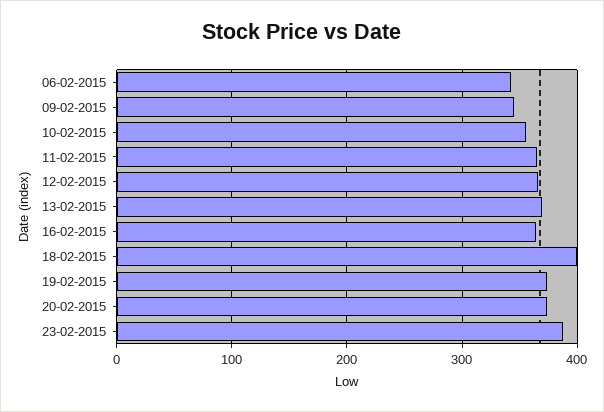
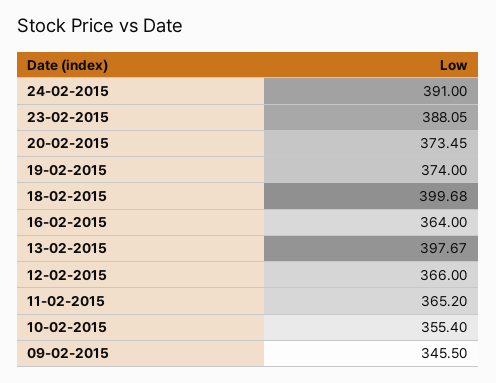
06-02-2015: 340 -> none
13-02-2015: 370 -> 397.67
24-02-2015: none -> 391

